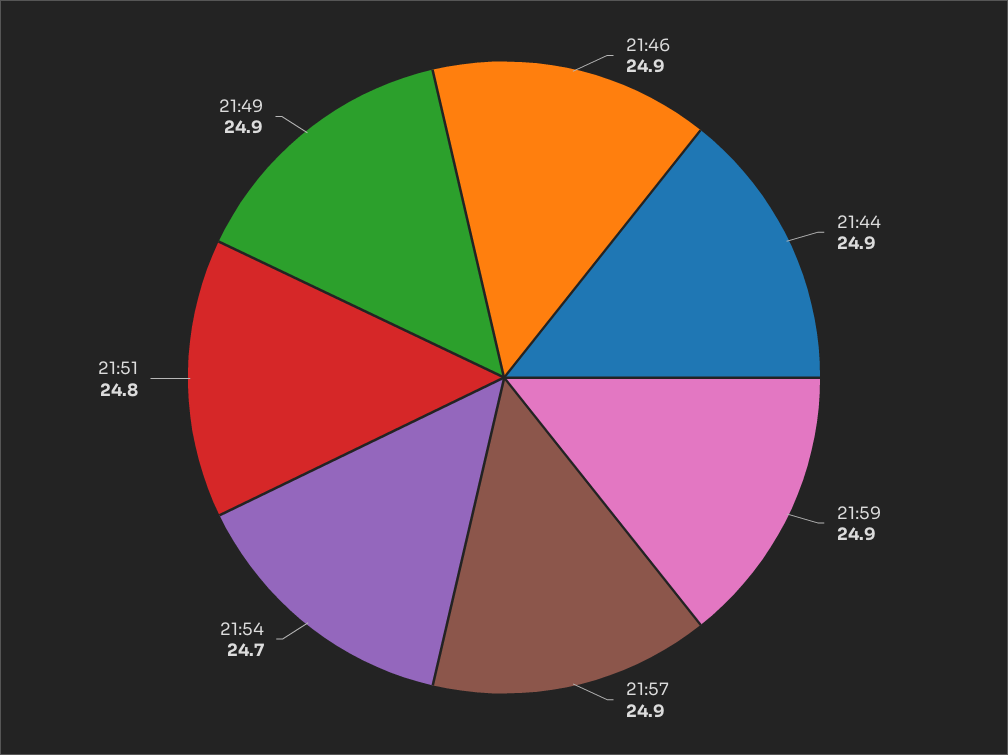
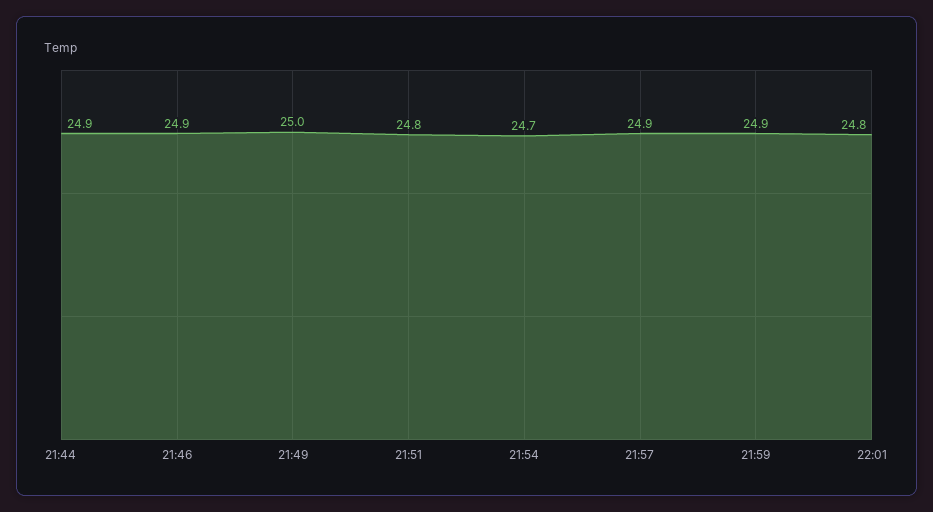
21:49: 24.9 -> 25
22:01: none -> 24.8

